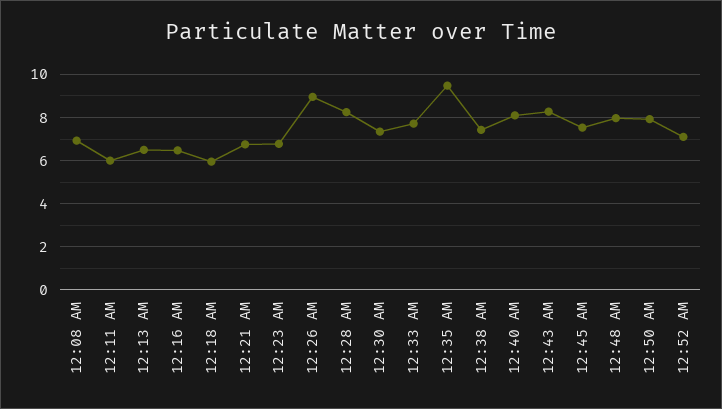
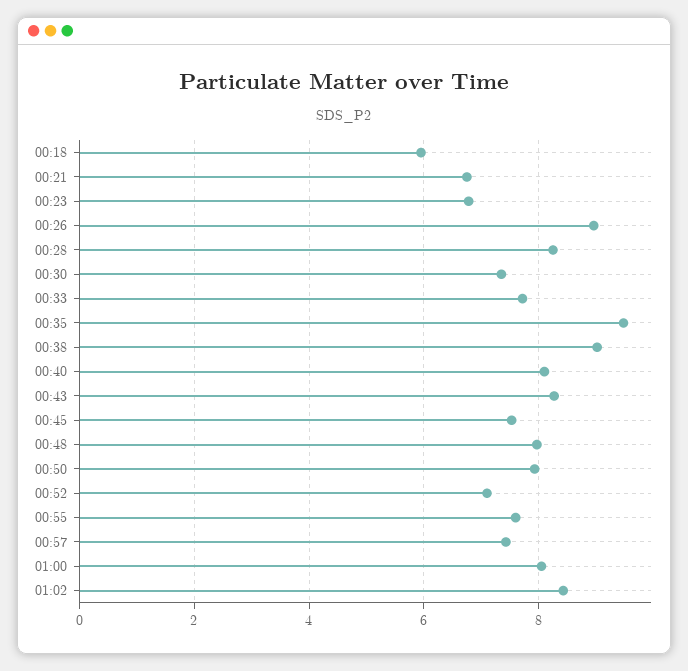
12:08 AM: 7 -> none
12:11 AM: 6 -> none
12:13 AM: 6.5 -> none
12:16 AM: 6.5 -> none
12:38 AM: 7.5 -> 9
00:55: none -> 7.6
00:57: none -> 7.4
01:00: none -> 8
01:02: none -> 8.4

